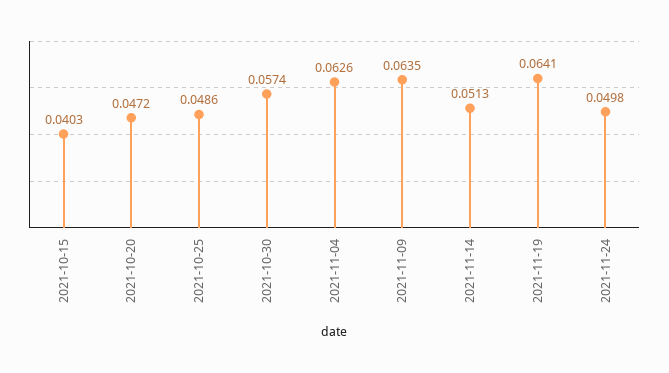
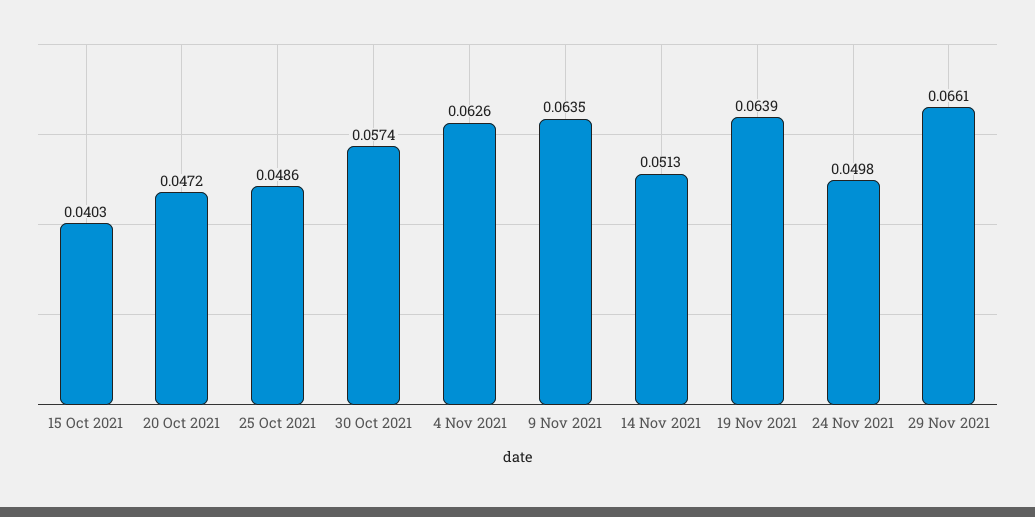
2021-11-19: 0.0641 -> 0.0639
29 Nov 2021: none -> 0.0661

